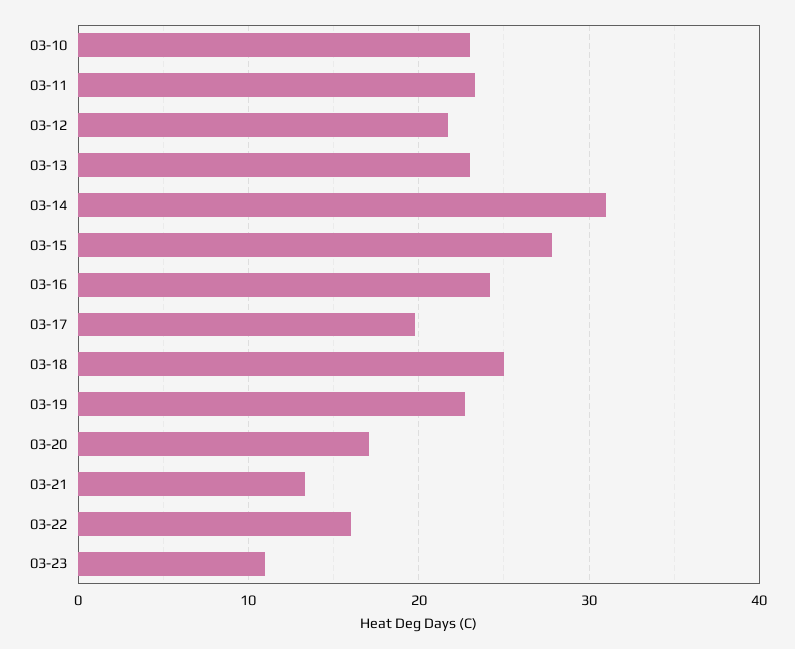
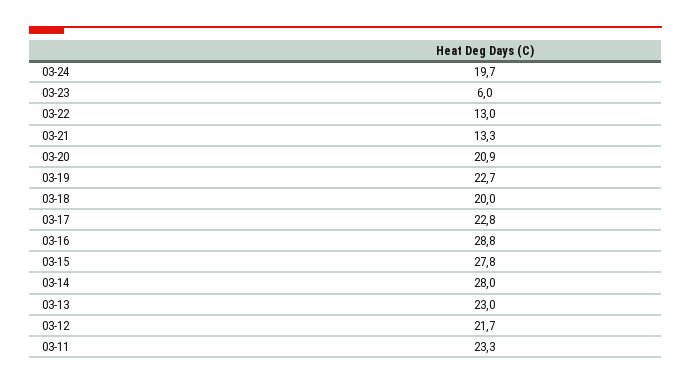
03-10: 23 -> none
03-14: 31 -> 28
03-16: 24 -> 28.8
03-17: 20 -> 22.8
03-18: 25 -> 20
03-20: 17 -> 20.9
03-22: 16 -> 13
03-23: 11 -> 6
03-24: none -> 19.7

